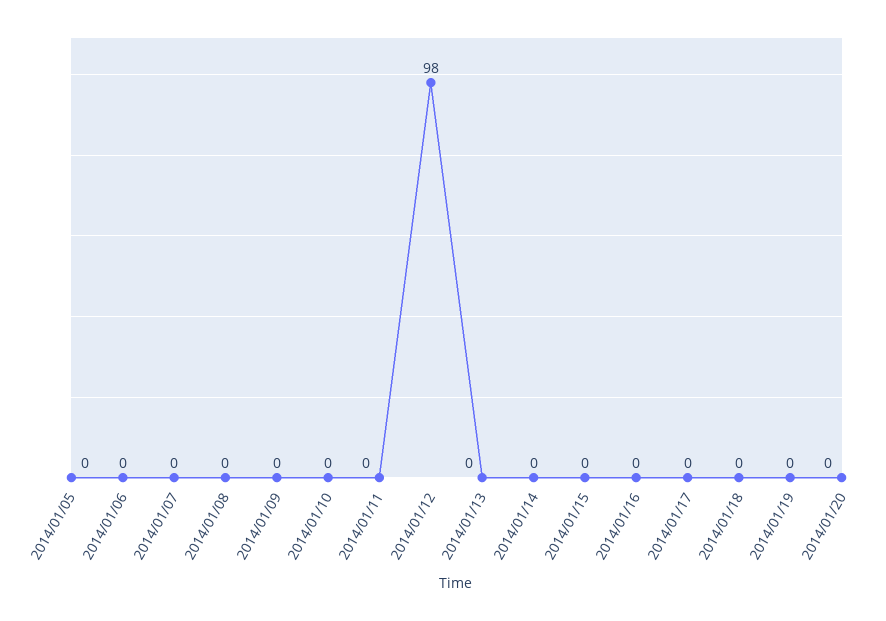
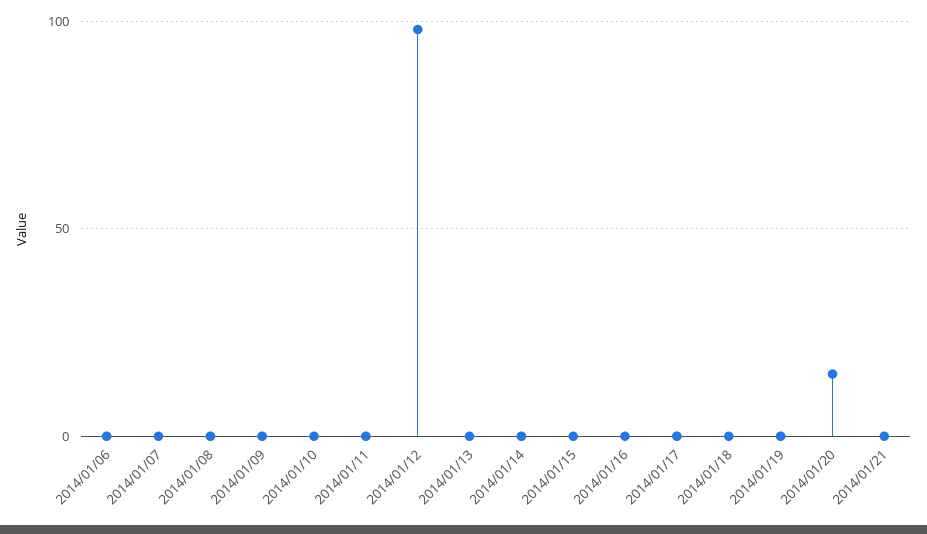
2014/01/05: 0 -> none
2014/01/20: 0 -> 15
2014/01/21: none -> 0

